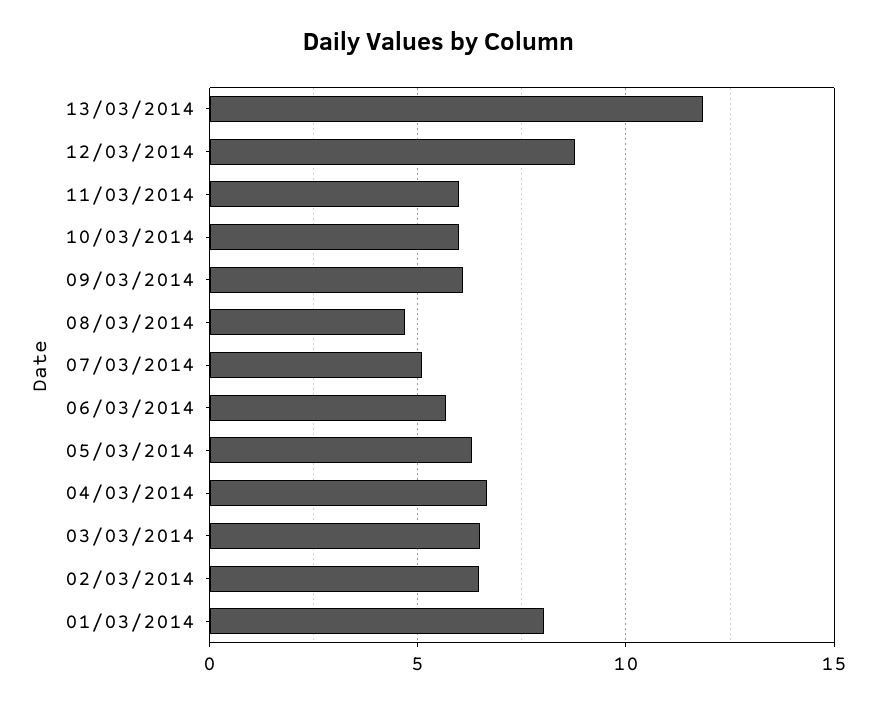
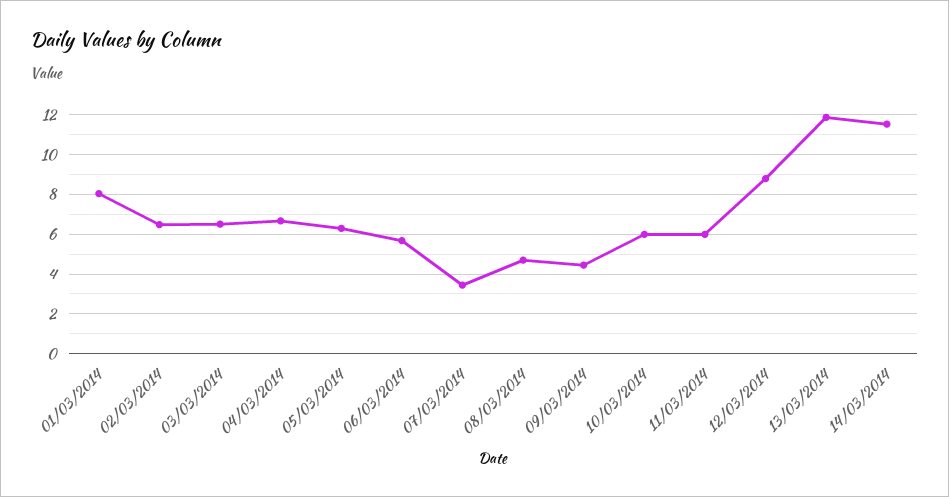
09/03/2014: 6 -> 4.5
07/03/2014: 5 -> 3.5
14/03/2014: none -> 11.5

